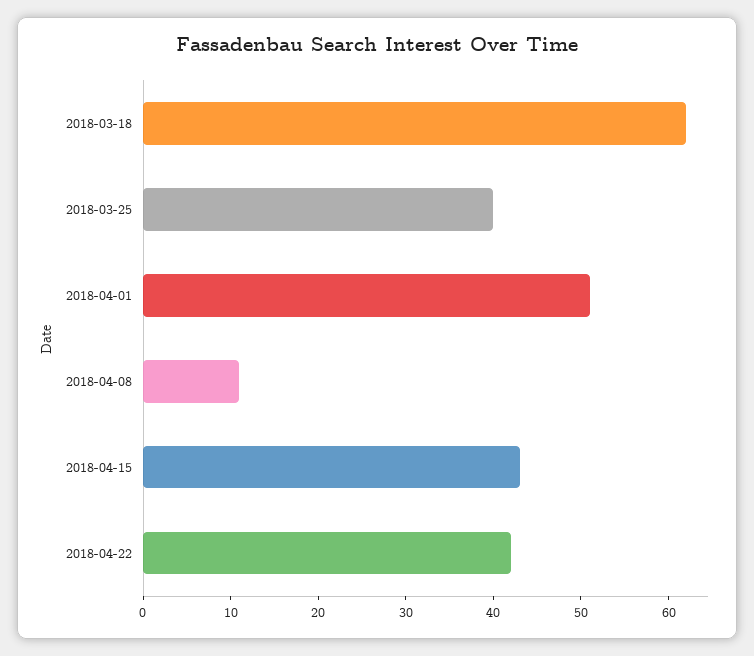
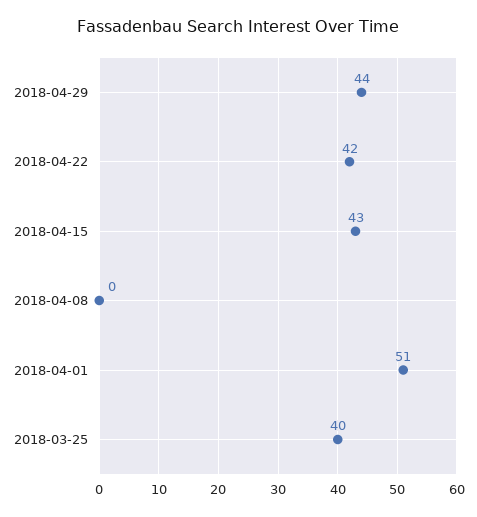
2018-03-18: 62 -> none
2018-04-08: 11 -> 0
2018-04-29: none -> 44

